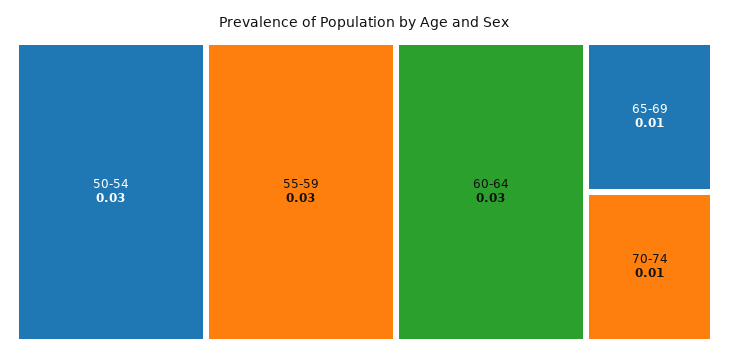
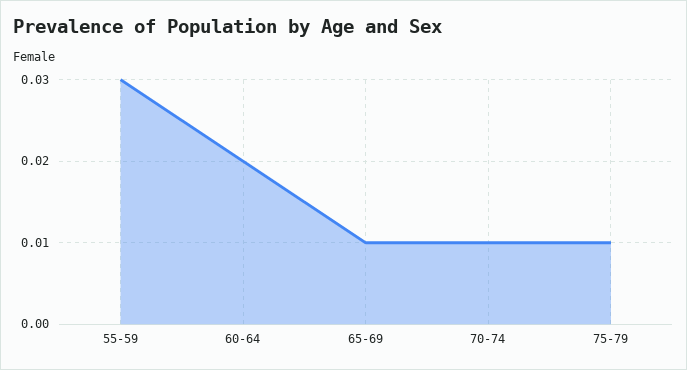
50-54: 0.03 -> none
60-64: 0.03 -> 0.02
75-79: none -> 0.01

